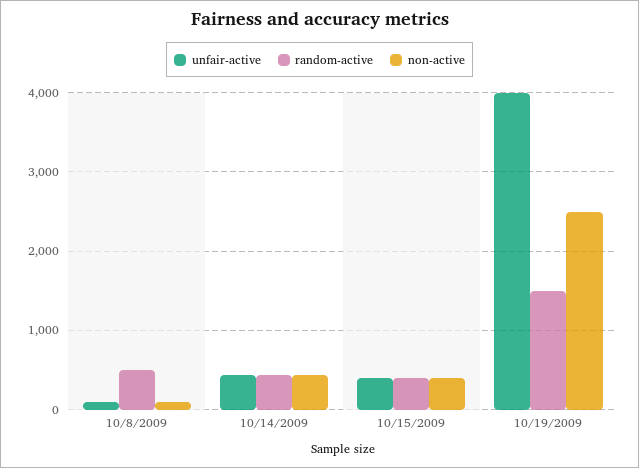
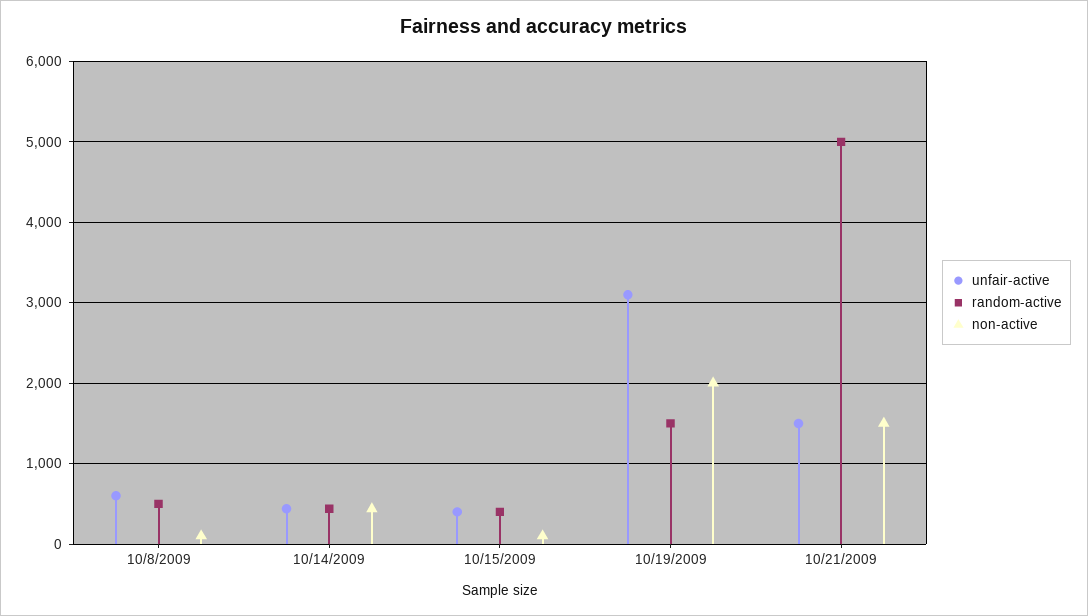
unfair-active, 10/8/2009: 100 -> 600
non-active, 10/15/2009: 400 -> 100
unfair-active, 10/19/2009: 4000 -> 3100
non-active, 10/19/2009: 2500 -> 2000
unfair-active, 10/21/2009: none -> 1500
random-active, 10/21/2009: none -> 5000
non-active, 10/21/2009: none -> 1500

